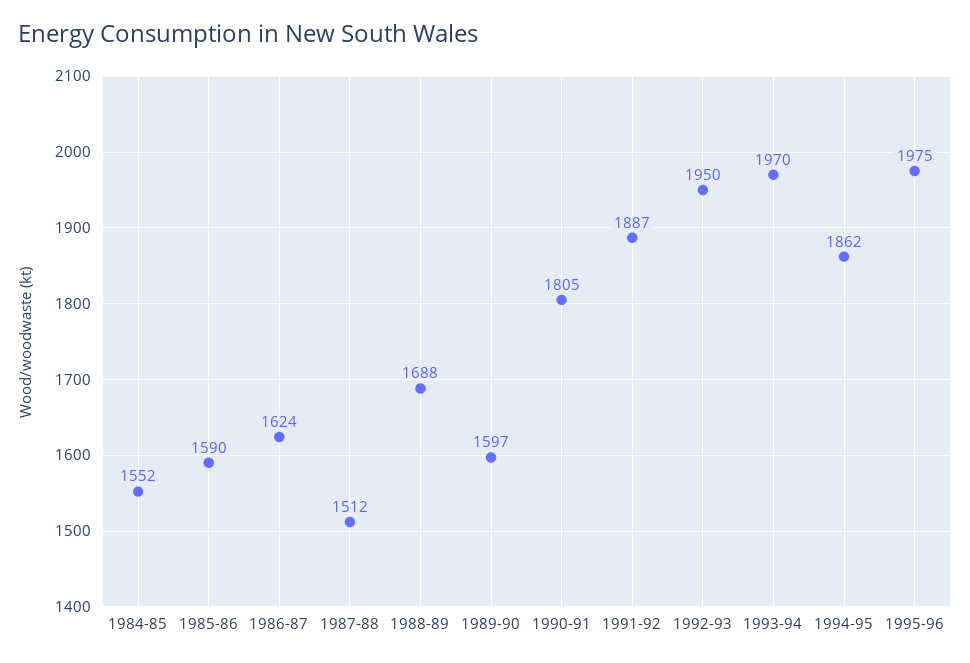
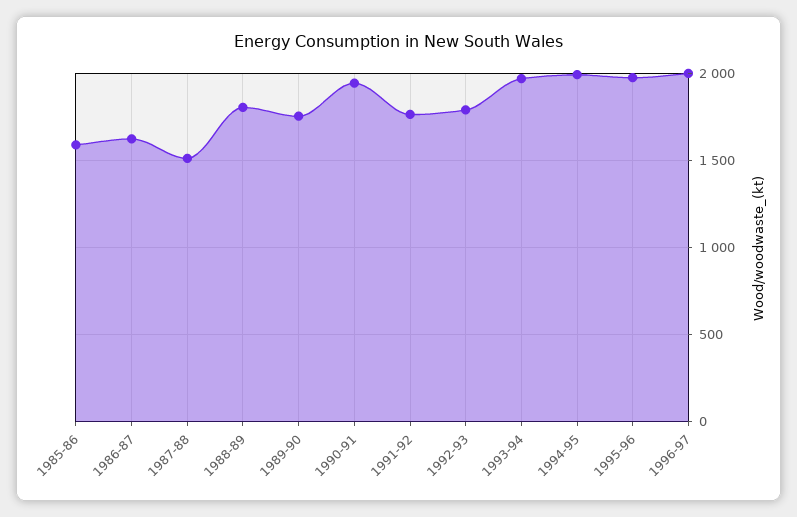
1984-85: 1552 -> none
1988-89: 1688 -> 1800
1989-90: 1597 -> 1750
1990-91: 1805 -> 1950
1991-92: 1887 -> 1750
1992-93: 1950 -> 1800
1994-95: 1862 -> 2000
1996-97: none -> 2000

